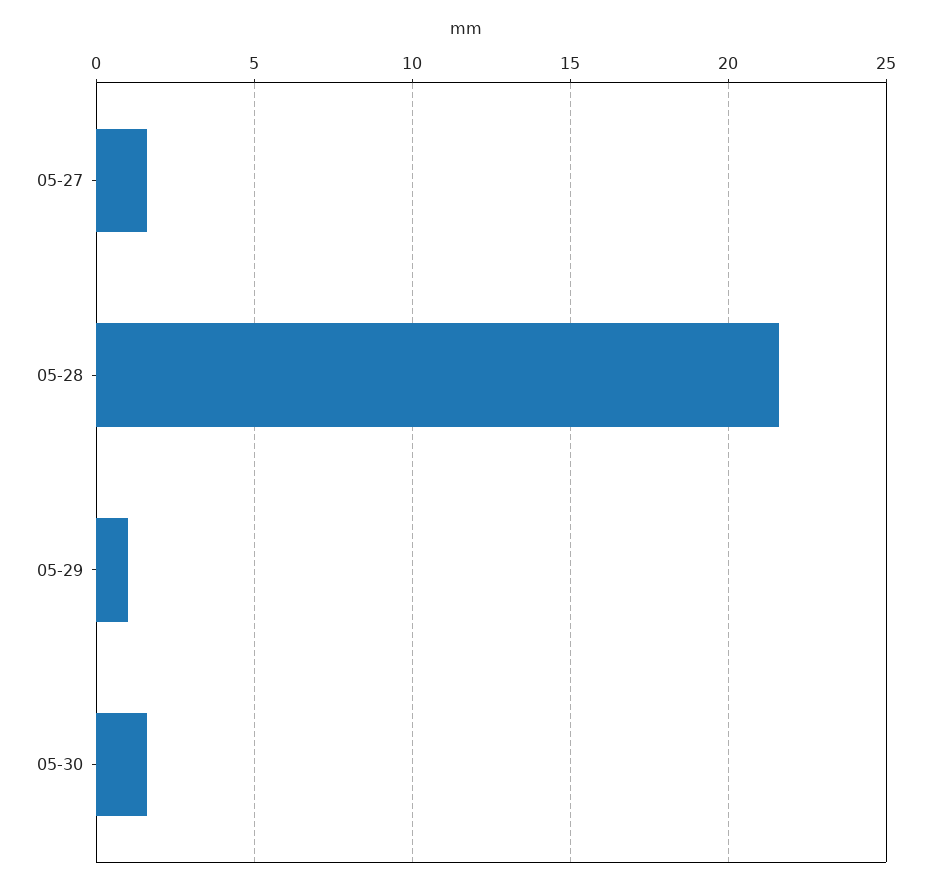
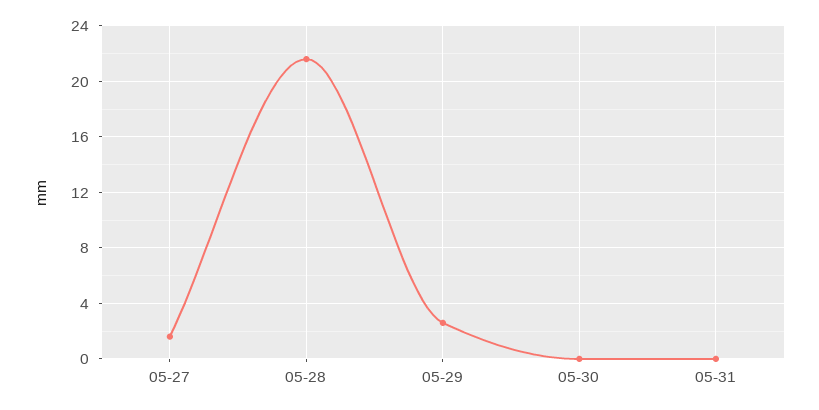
05-29: 1 -> 2.5
05-30: 1.5 -> 0
05-31: none -> 0

